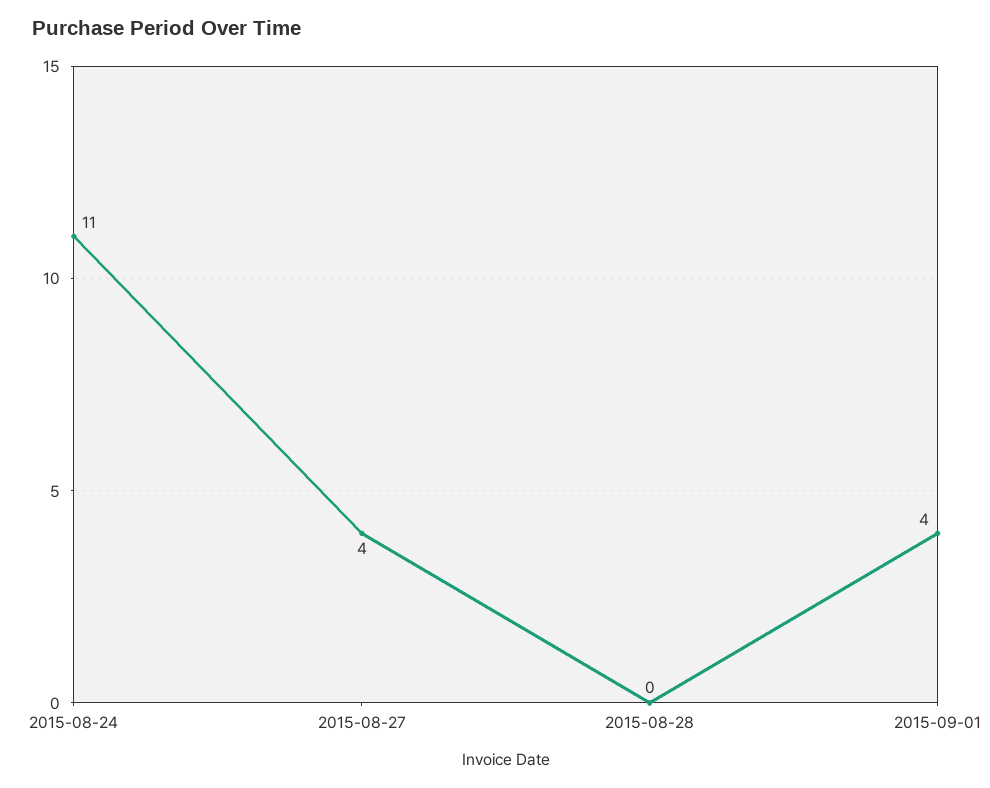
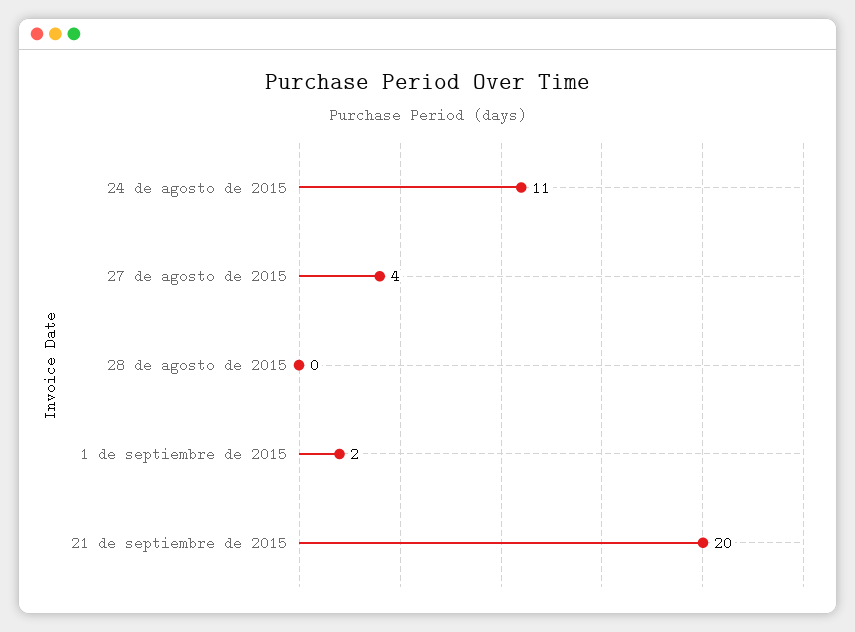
2015-09-01: 4 -> 2
21 de septiembre de 2015: none -> 20

